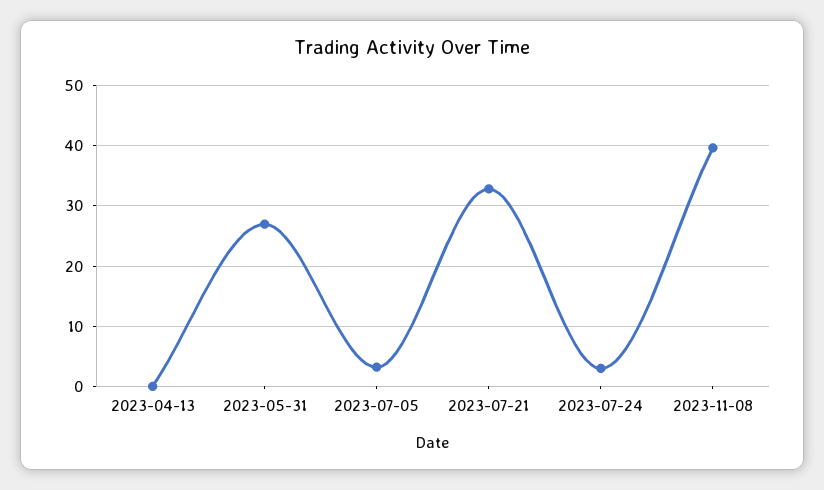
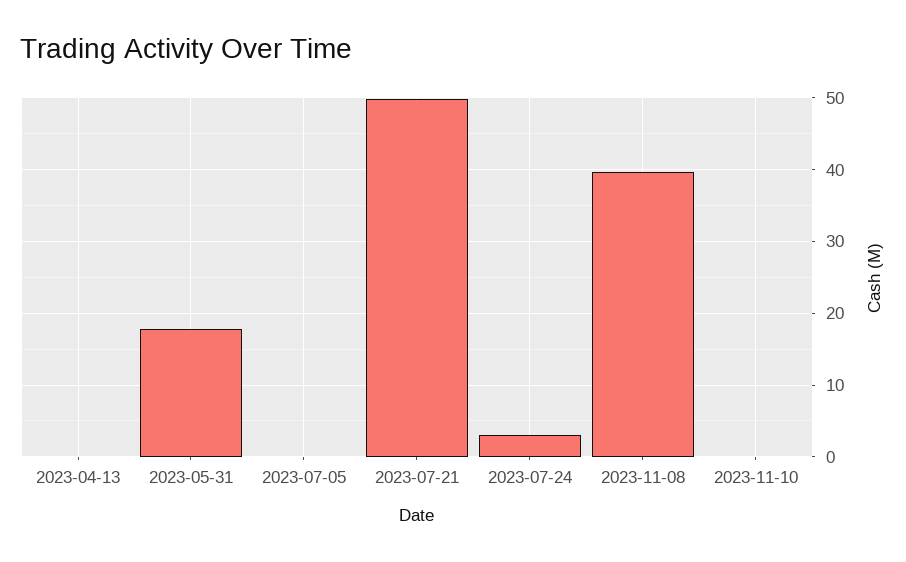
2023-05-31: 27 -> 18
2023-07-05: 3 -> 0
2023-07-21: 33 -> 50
2023-11-10: none -> 0

